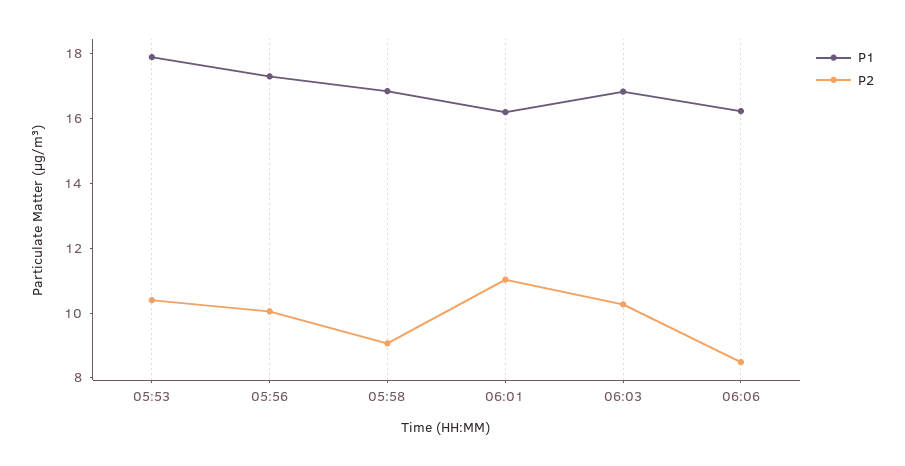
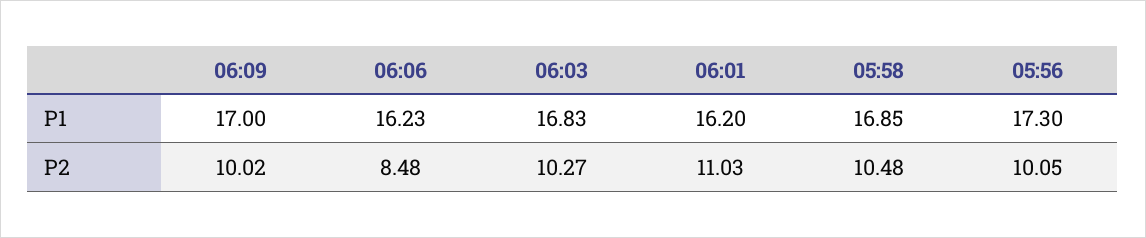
P1, 05:53: 18 -> none
P2, 05:53: 10.5 -> none
P2, 05:58: 9 -> 10.48
P1, 06:09: none -> 17
P2, 06:09: none -> 10.02

